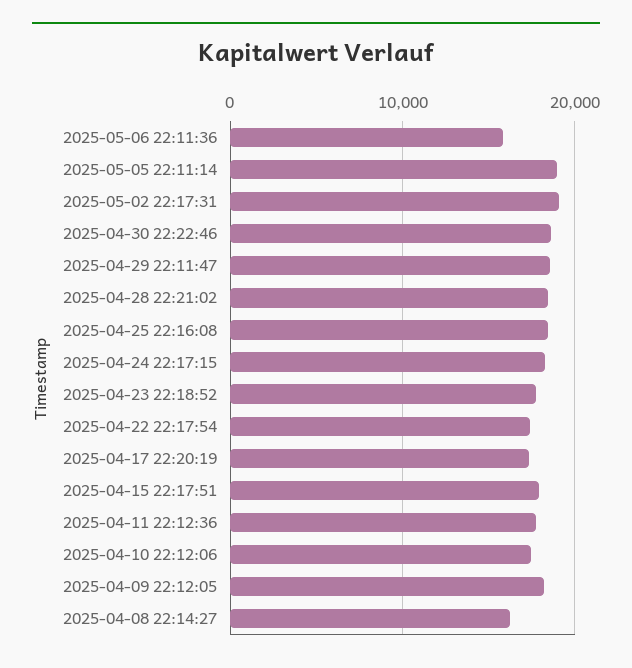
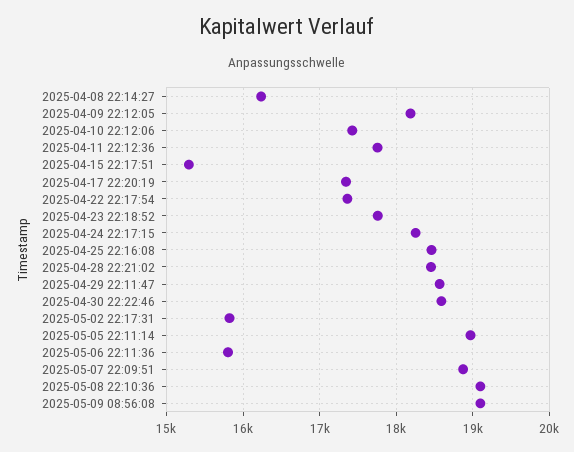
2025-05-02 22:17:31: 19000 -> 15800
2025-04-15 22:17:51: 18000 -> 15300
2025-05-07 22:09:51: none -> 18900
2025-05-08 22:10:36: none -> 19100
2025-05-09 08:56:08: none -> 19100

